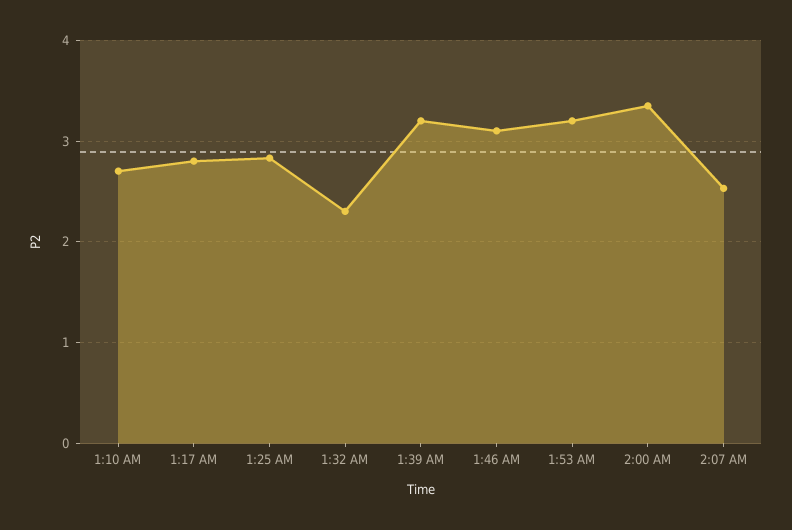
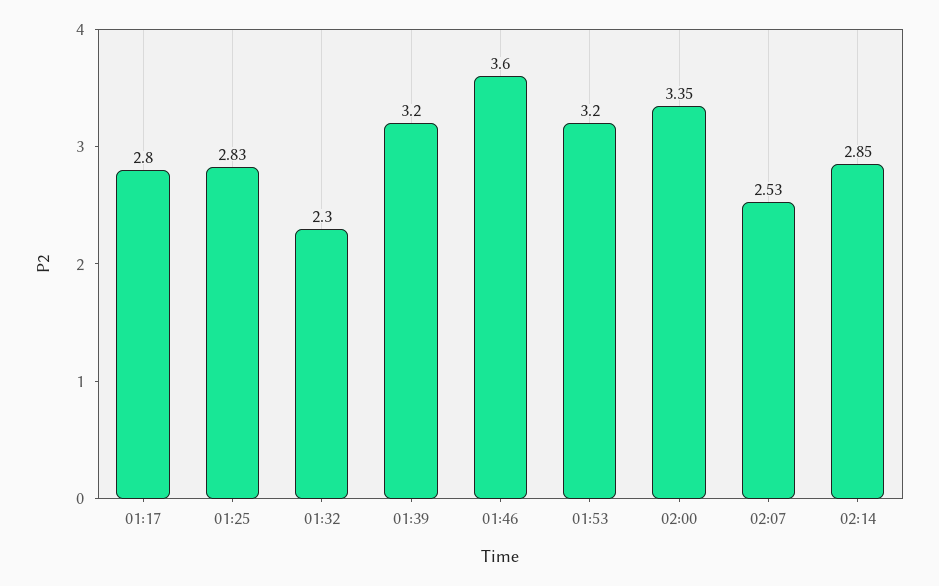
1:10 AM: 2.7 -> none
1:46 AM: 3.1 -> 3.6
02:14: none -> 2.85

